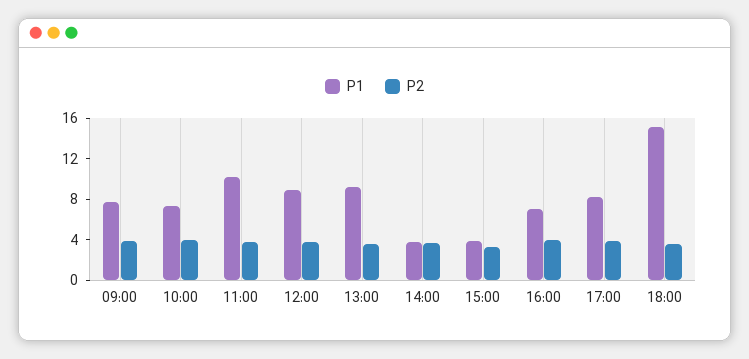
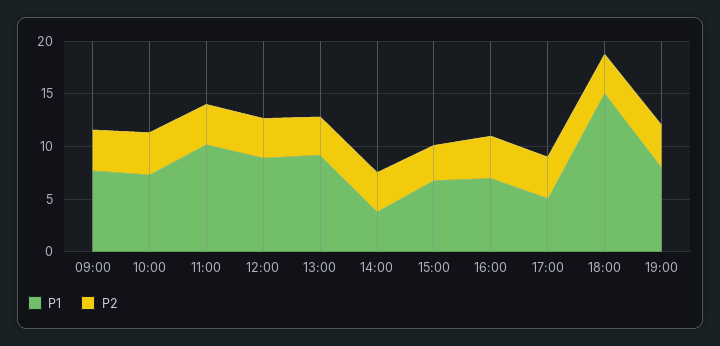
P1, 15:00: 4 -> 7
P1, 17:00: 8 -> 5
P1, 19:00: none -> 8
P2, 19:00: none -> 4

